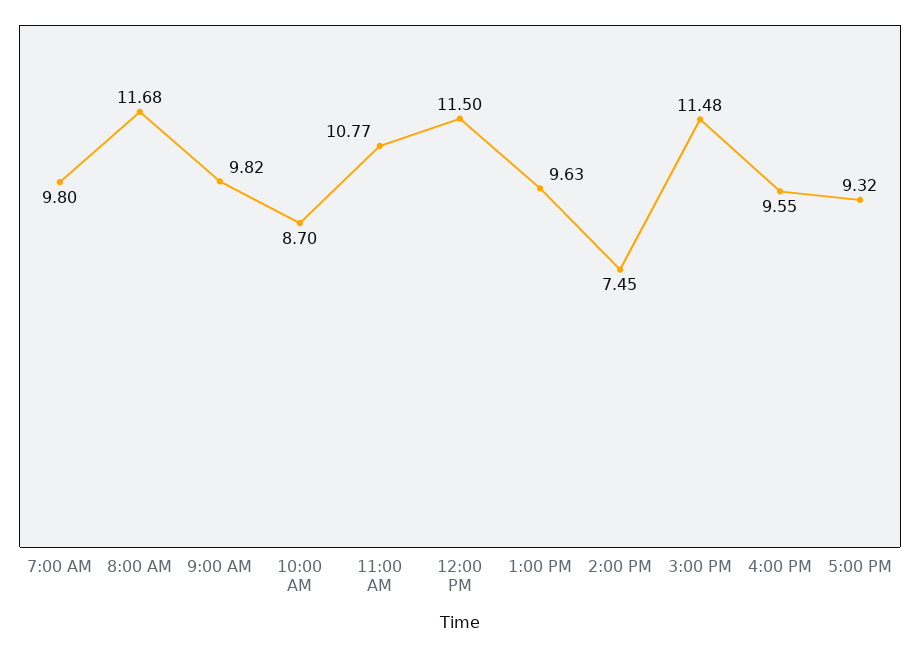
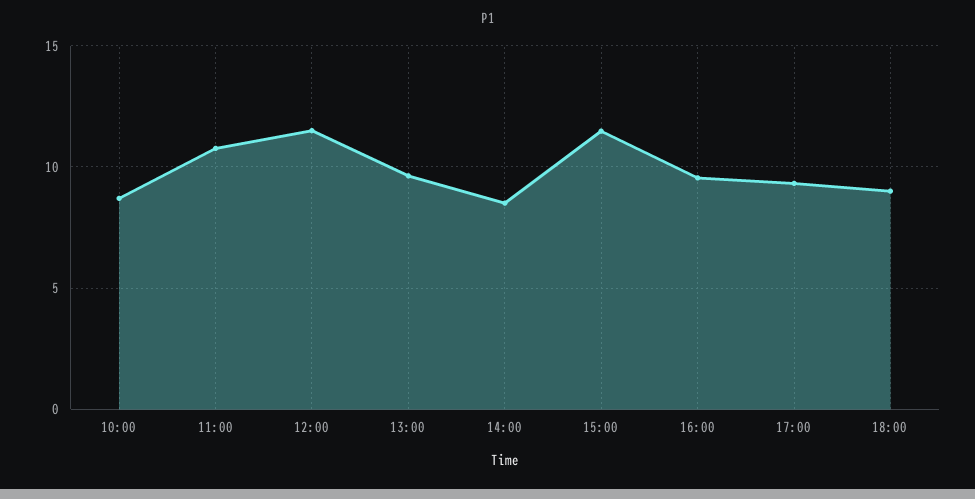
7:00 AM: 9.8 -> none
8:00 AM: 11.68 -> none
9:00 AM: 9.82 -> none
2:00 PM: 7.45 -> 8.5
18:00: none -> 9

